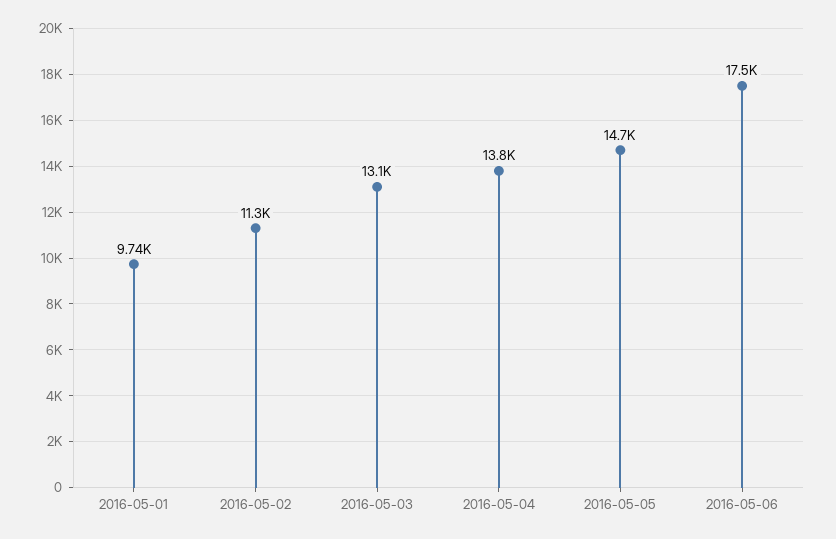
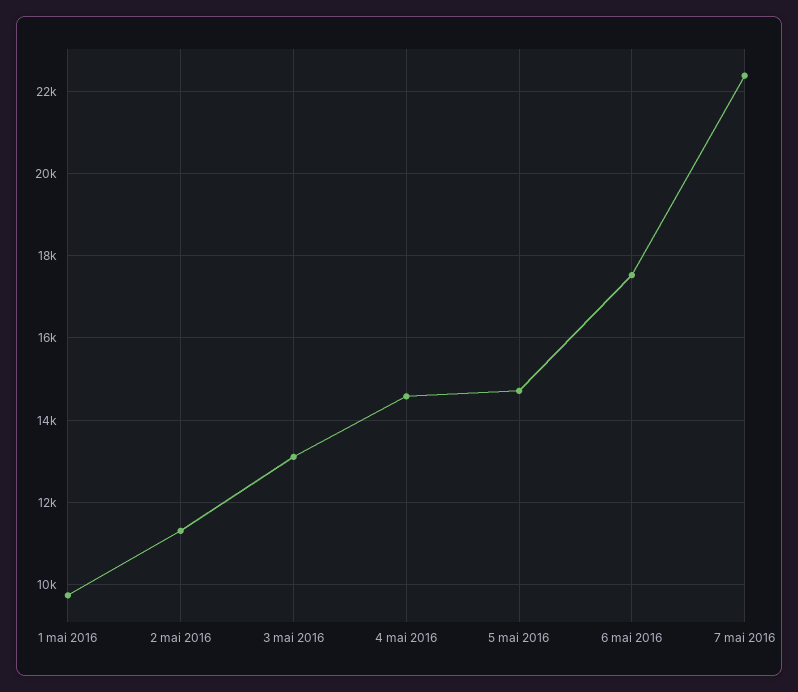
2016-05-04: 13800 -> 14600
7 mai 2016: none -> 22400

